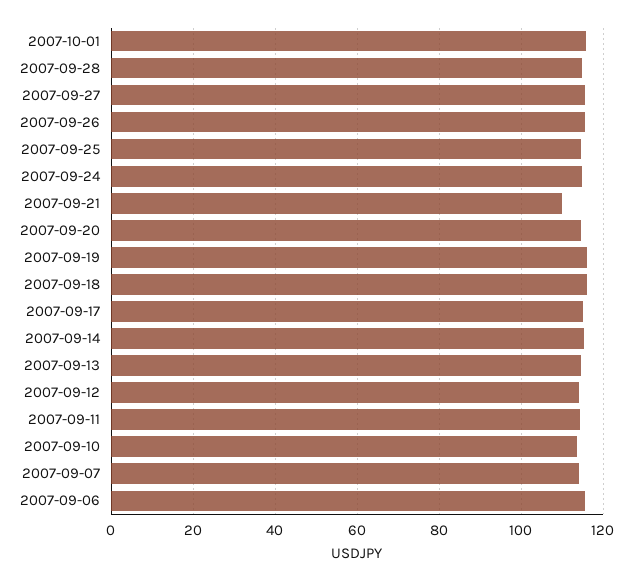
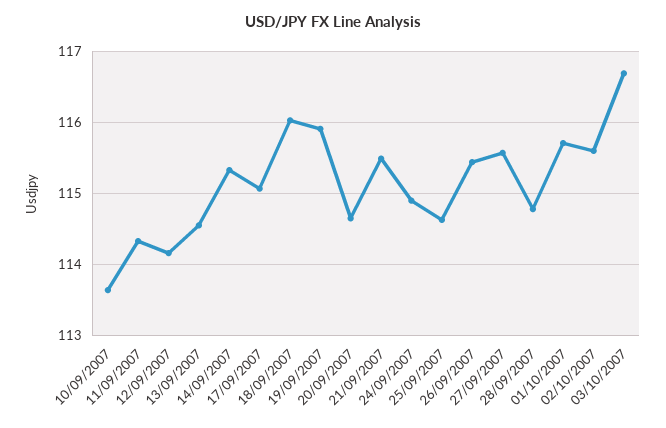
2007-09-21: 110 -> 115.5
2007-09-07: 114 -> none
2007-09-06: 116 -> none
02/10/2007: none -> 115.6
03/10/2007: none -> 116.7

